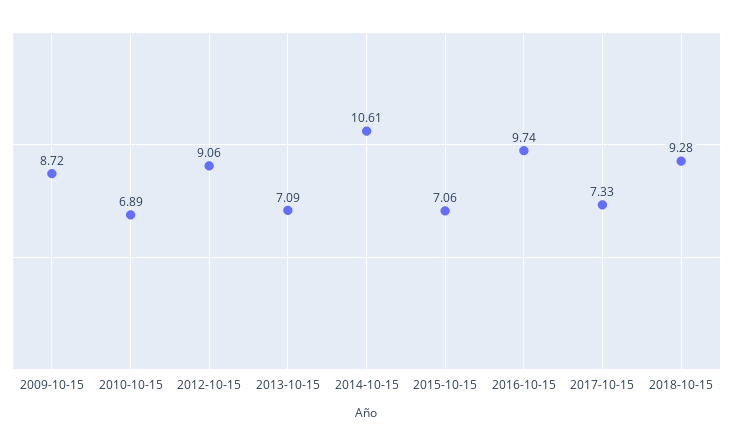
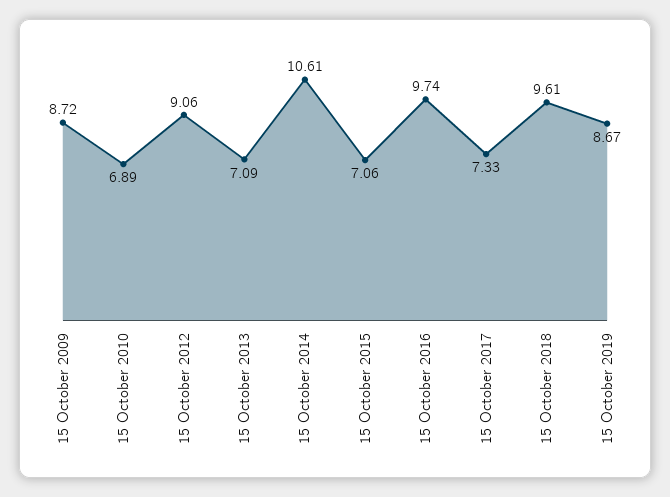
2018-10-15: 9.28 -> 9.61
15 October 2019: none -> 8.67

